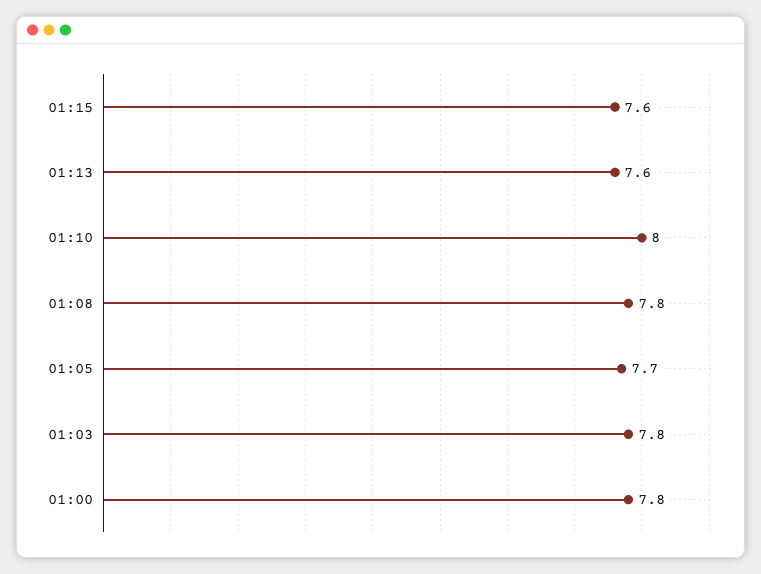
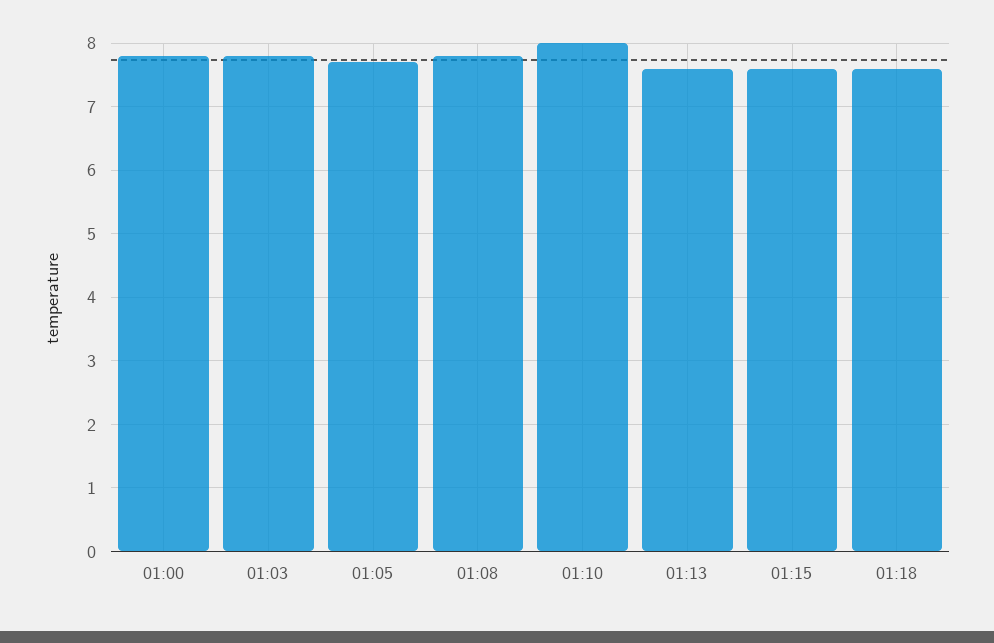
01:18: none -> 7.6

